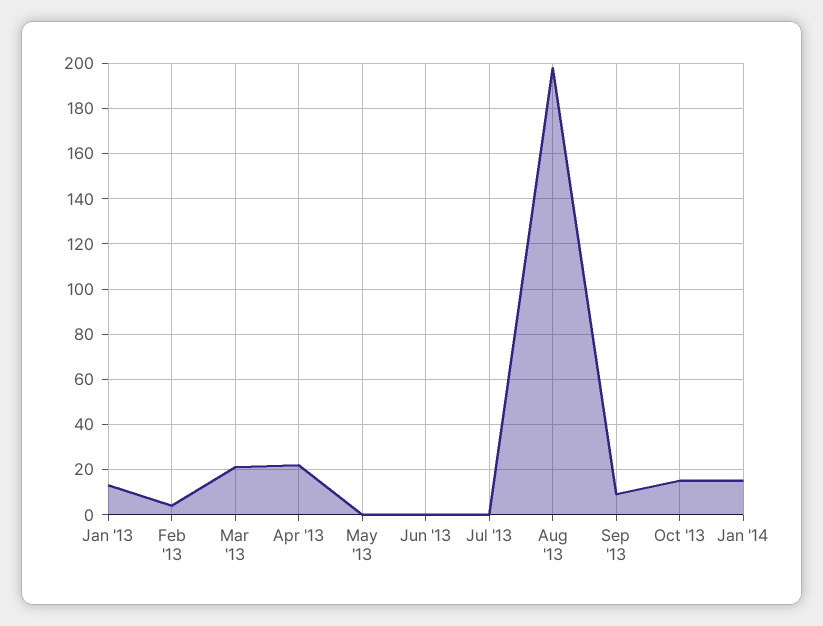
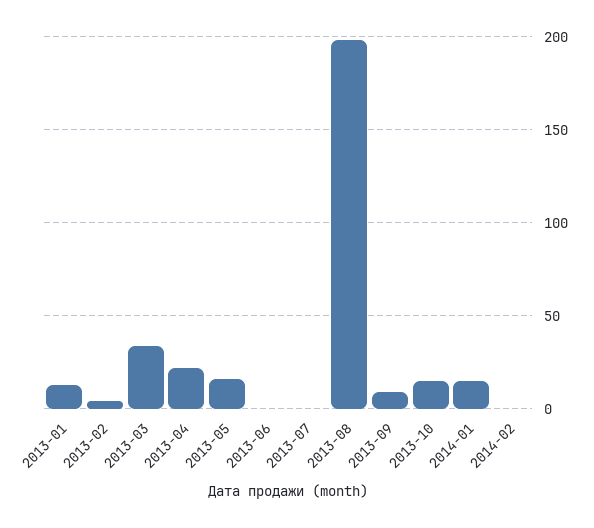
Mar '13: 20 -> 35
May '13: 0 -> 15
2014-02: none -> 0

